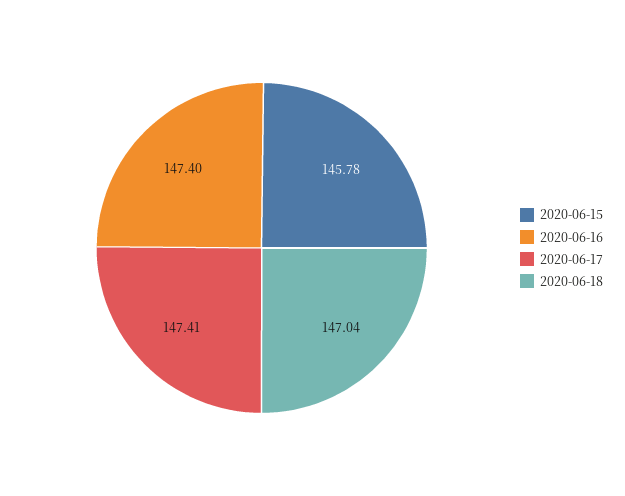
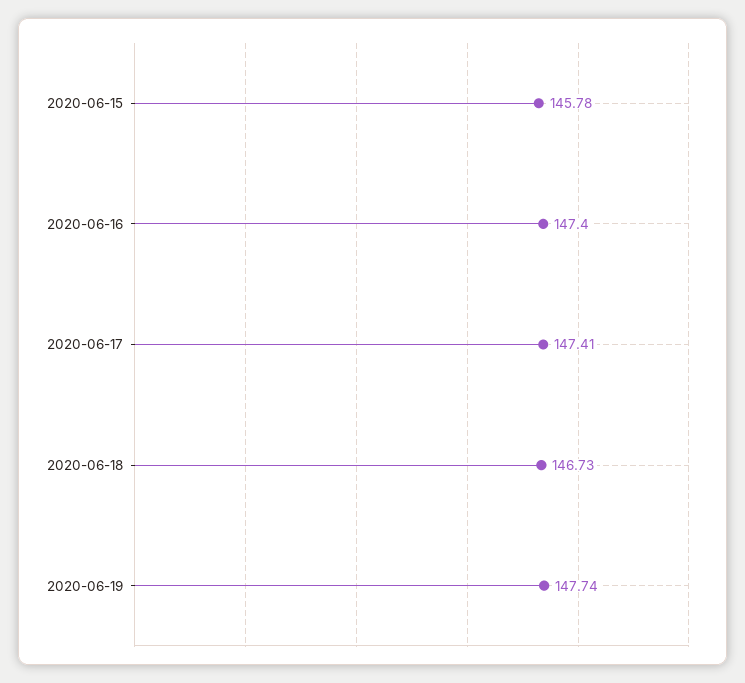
2020-06-18: 147.04 -> 146.73
2020-06-19: none -> 147.74

